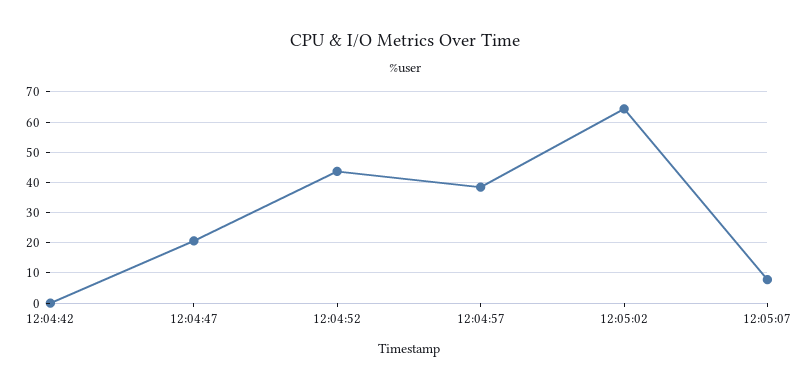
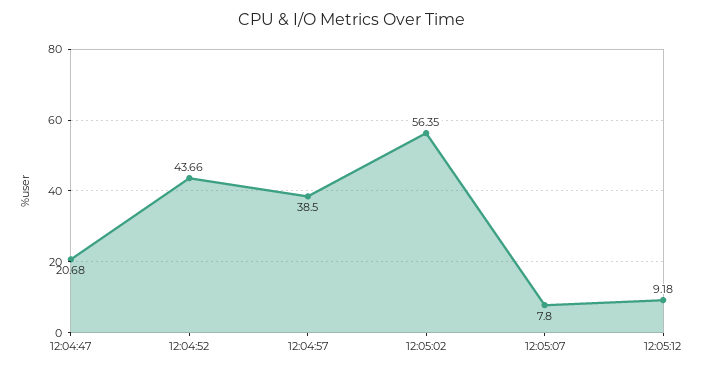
12:04:42: 0 -> none
12:05:02: 64 -> 56.35
12:05:12: none -> 9.18

